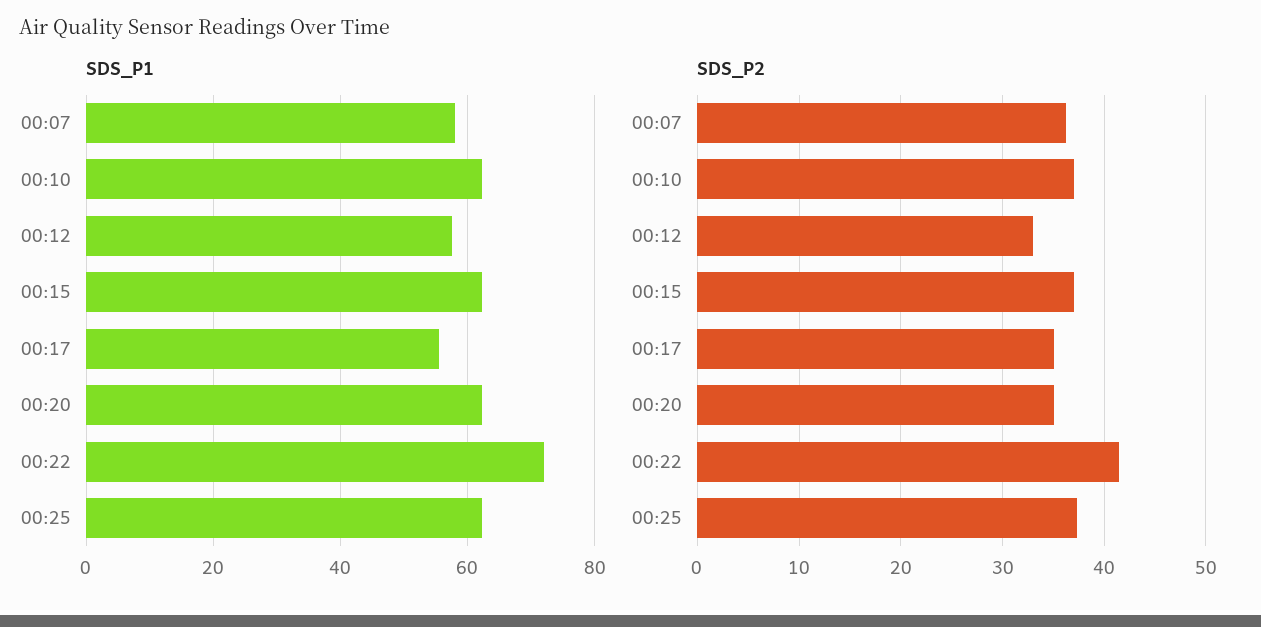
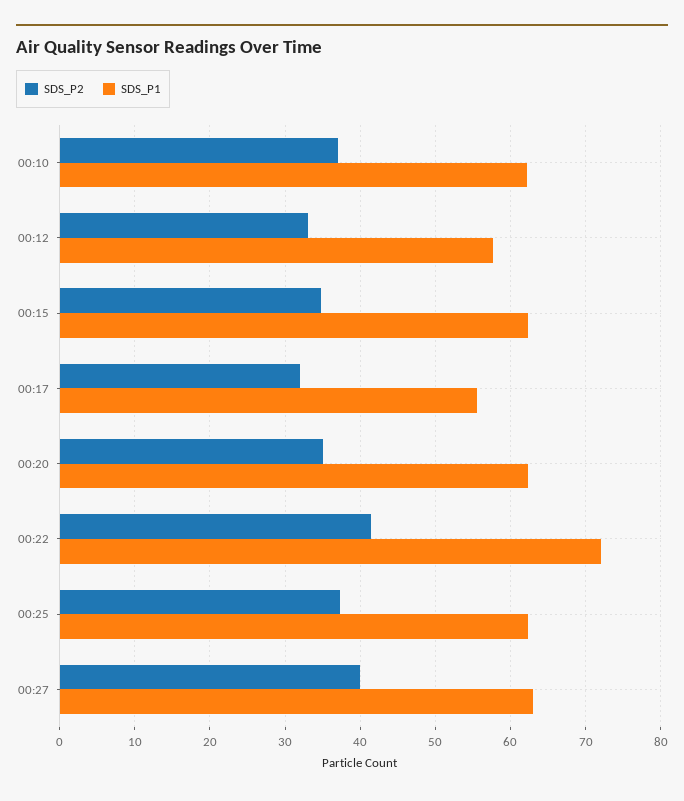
SDS_P1, 00:07: 58 -> none
SDS_P2, 00:07: 36 -> none
SDS_P2, 00:15: 37 -> 35
SDS_P2, 00:17: 35 -> 32
SDS_P2, 00:27: none -> 40
SDS_P1, 00:27: none -> 63

